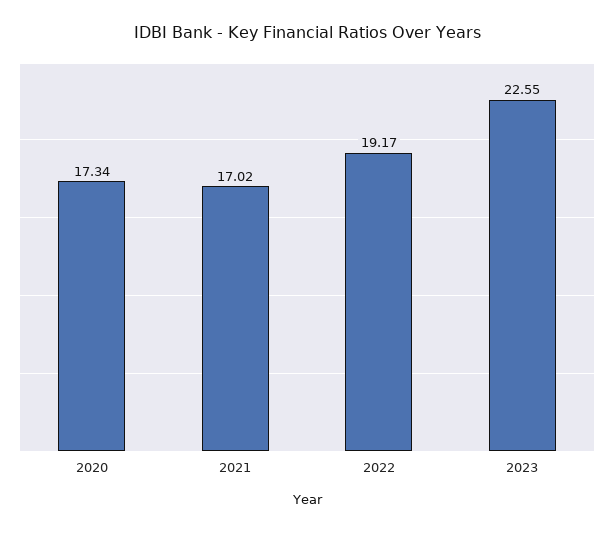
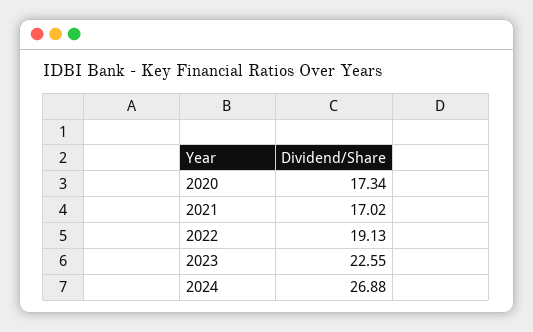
2022: 19.17 -> 19.13
2024: none -> 26.88

